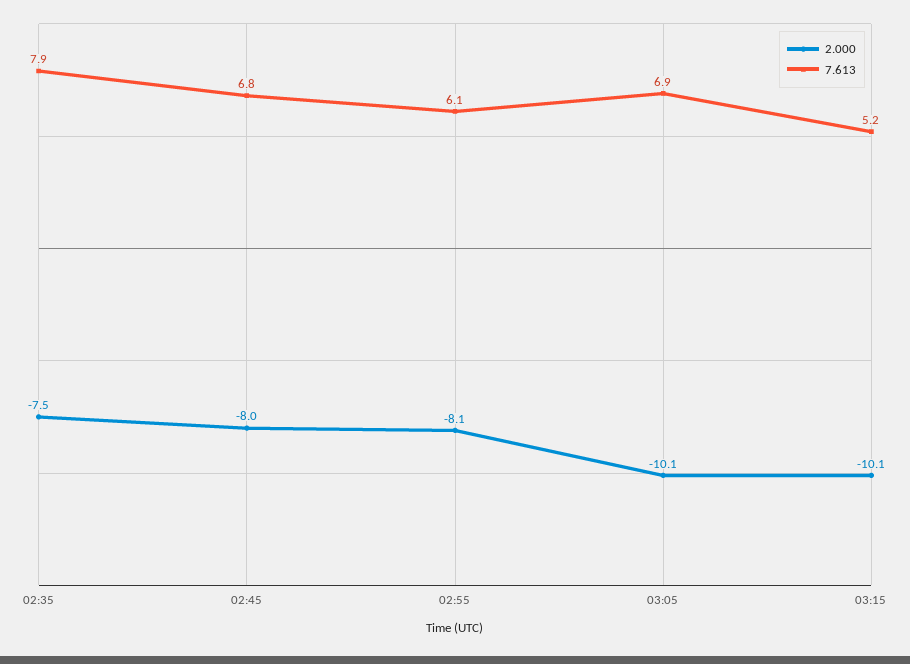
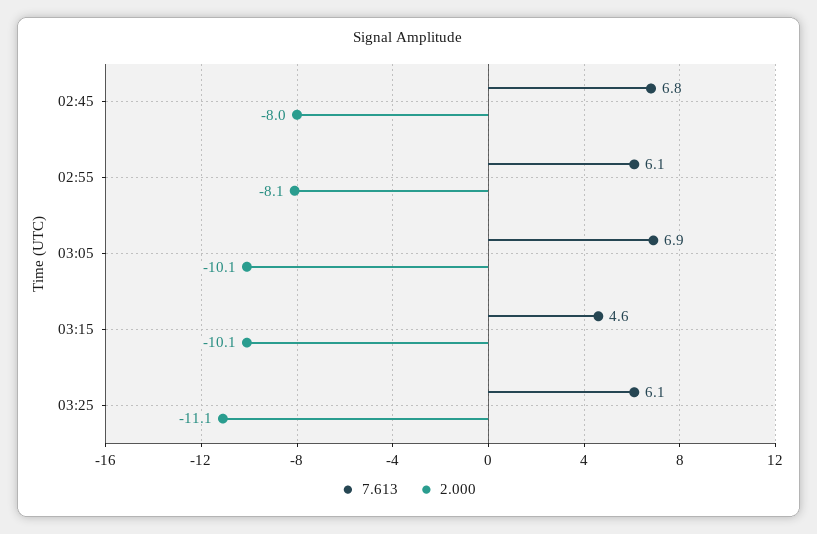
2.000, 02:35: -7.5 -> none
7.613, 02:35: 7.9 -> none
7.613, 03:15: 5.2 -> 4.6
7.613, 03:25: none -> 6.1
2.000, 03:25: none -> -11.1

